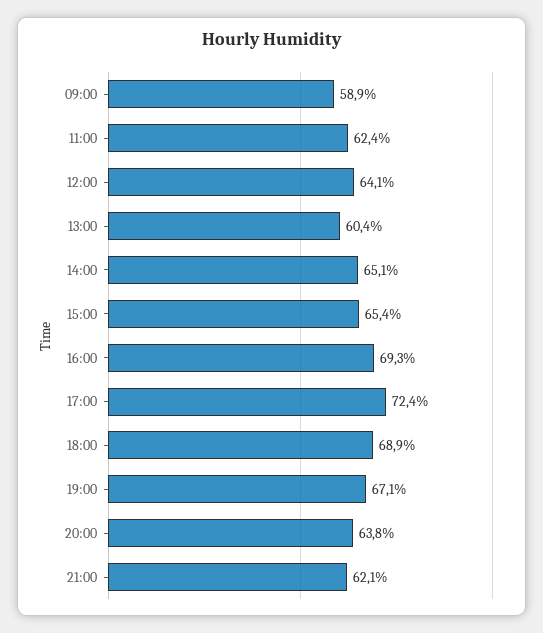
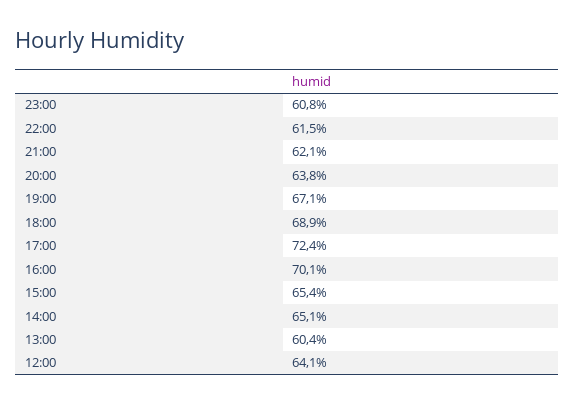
09:00: 58.9 -> none
11:00: 62.4 -> none
16:00: 69.3 -> 70.1
23:00: none -> 60.8
22:00: none -> 61.5

